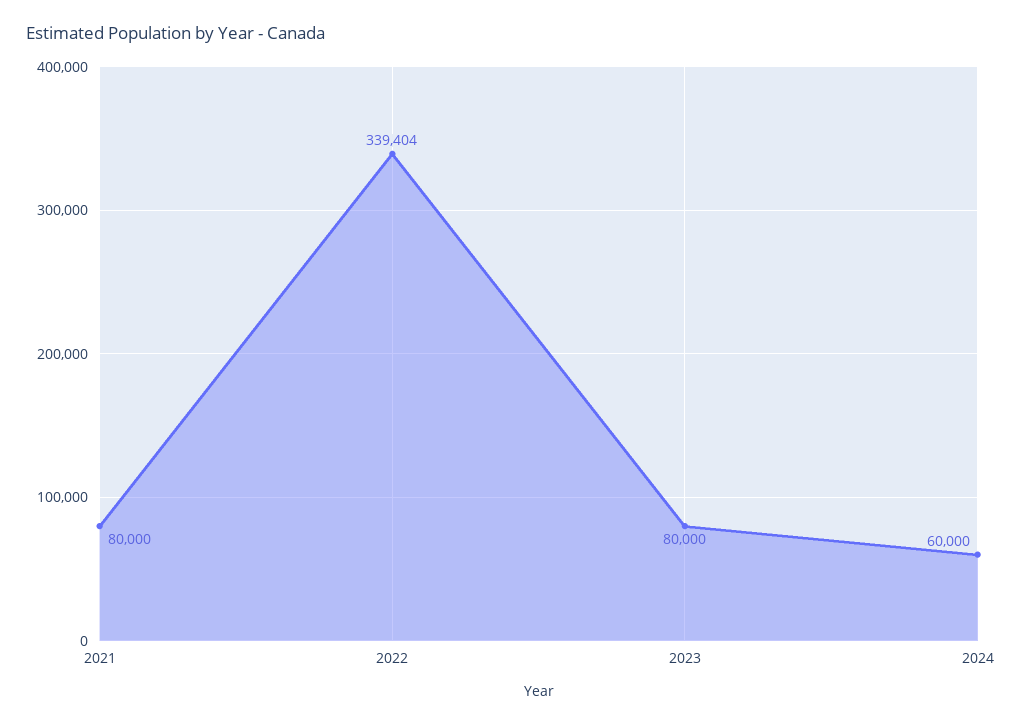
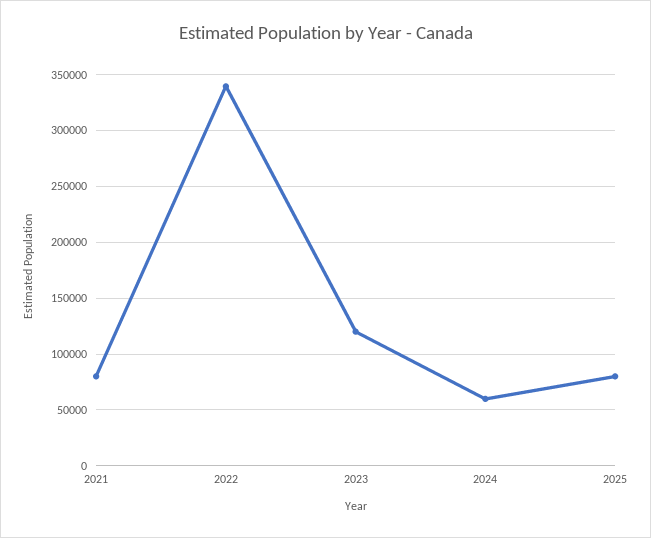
2023: 80000 -> 120000
2025: none -> 80000

